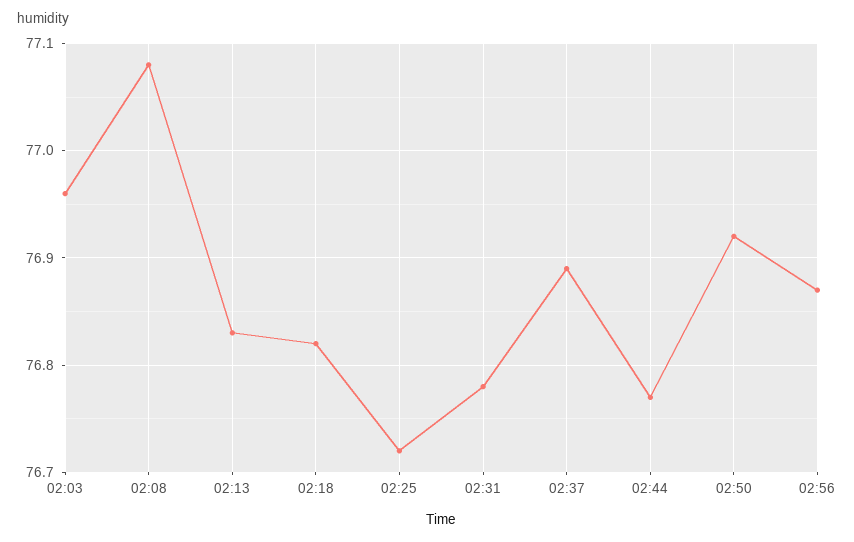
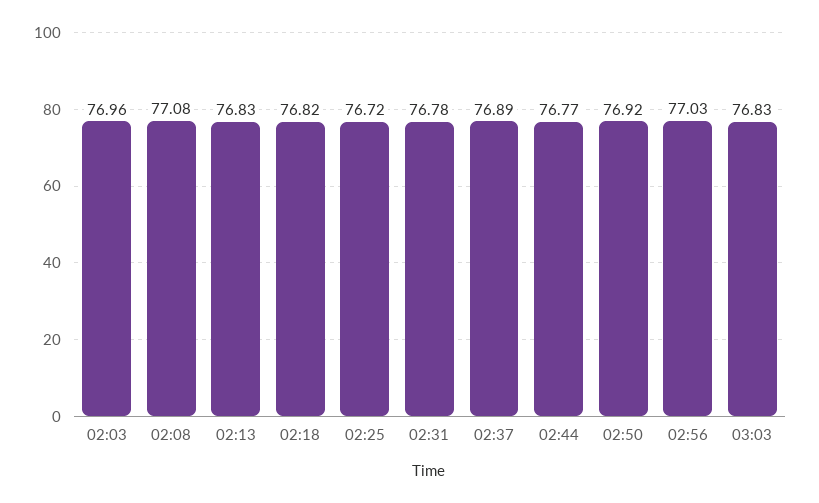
02:56: 76.87 -> 77.03
03:03: none -> 76.83

